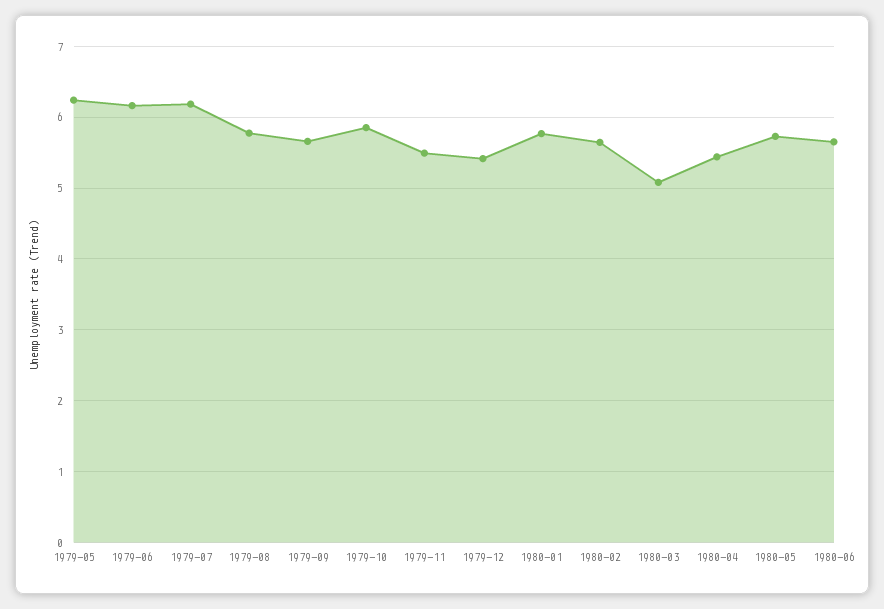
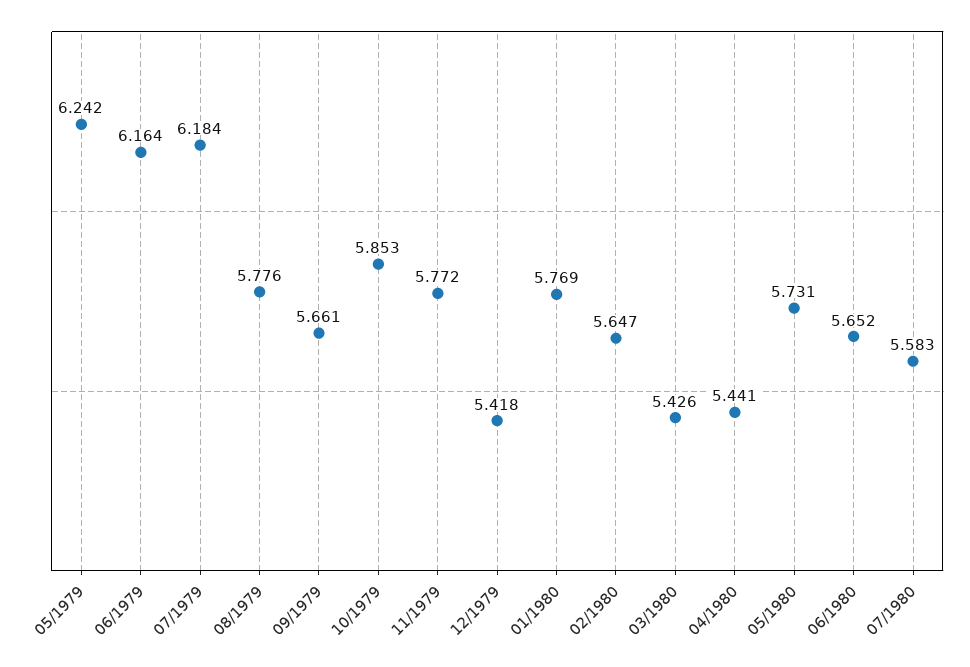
1979-11: 5.5 -> 5.772
1980-03: 5.1 -> 5.426
07/1980: none -> 5.583

